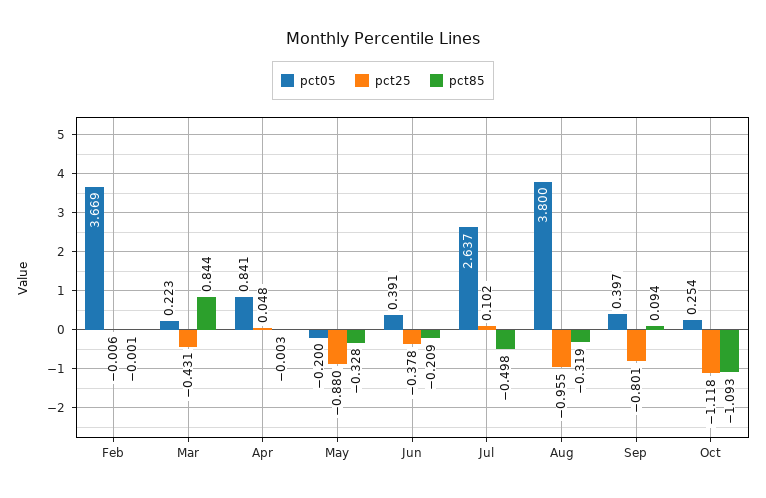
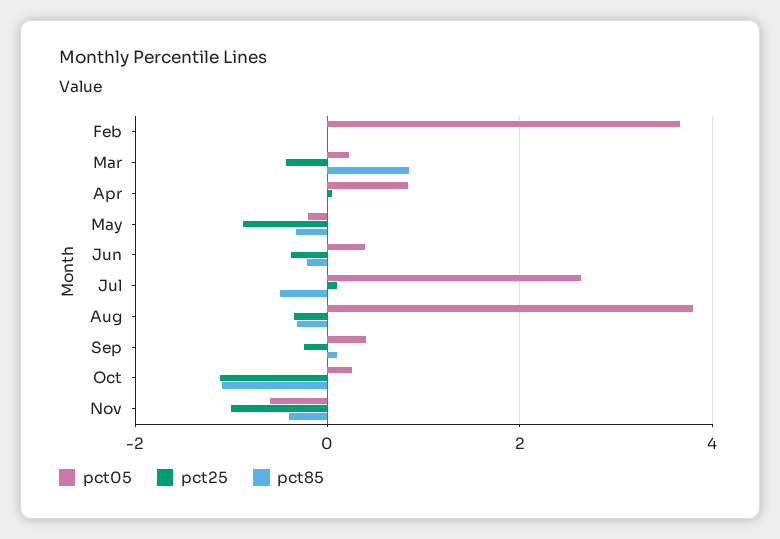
pct25, Aug: -0.955 -> -0.4
pct25, Sep: -0.801 -> -0.2
pct05, Nov: none -> -0.6
pct25, Nov: none -> -1
pct85, Nov: none -> -0.4

